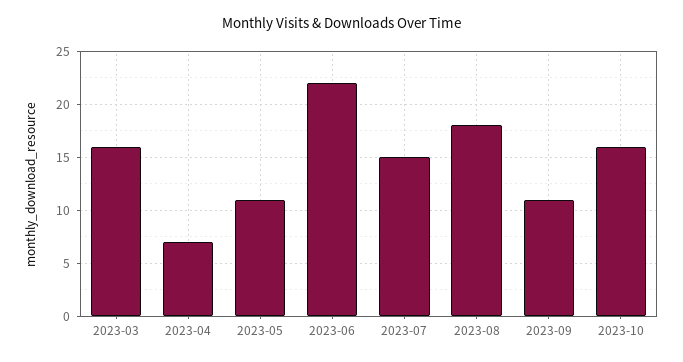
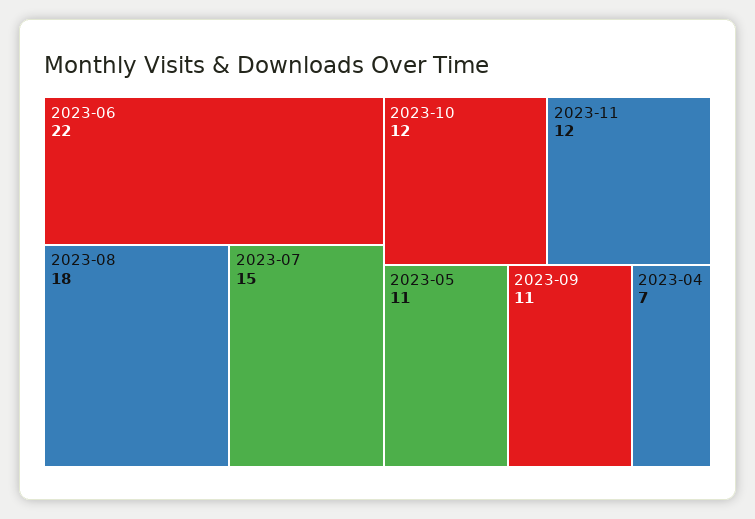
2023-03: 16 -> none
2023-10: 16 -> 12
2023-11: none -> 12

